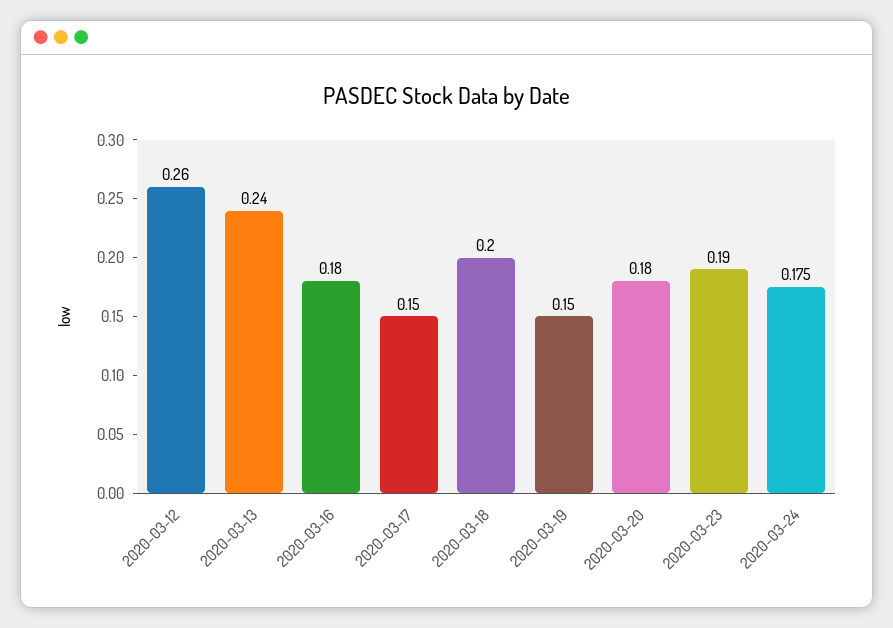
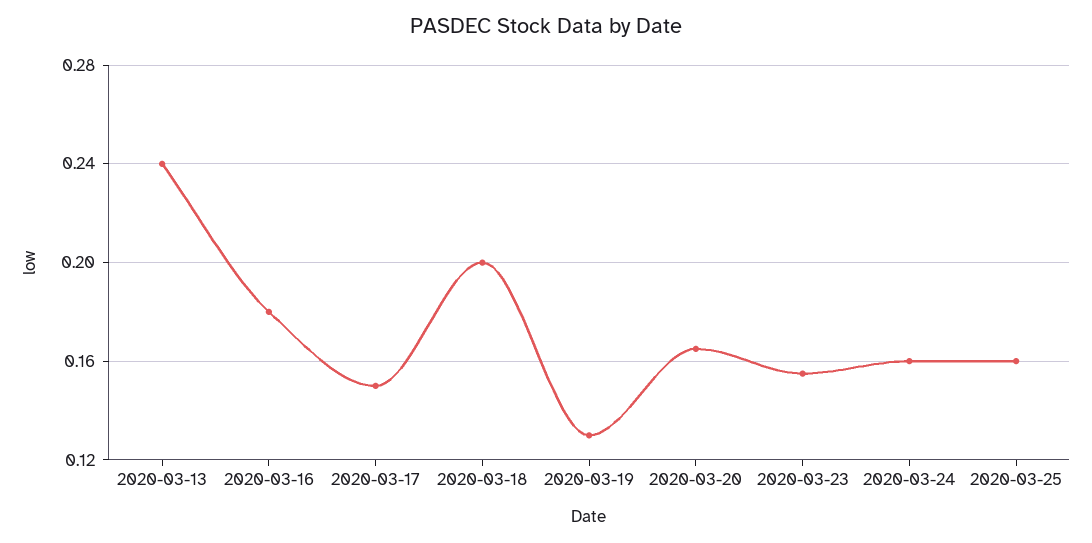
2020-03-12: 0.26 -> none
2020-03-19: 0.15 -> 0.13
2020-03-20: 0.18 -> 0.165
2020-03-23: 0.19 -> 0.155
2020-03-24: 0.175 -> 0.16
2020-03-25: none -> 0.16

